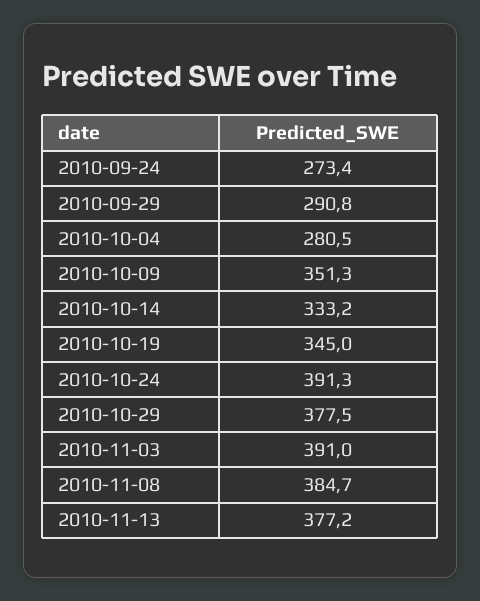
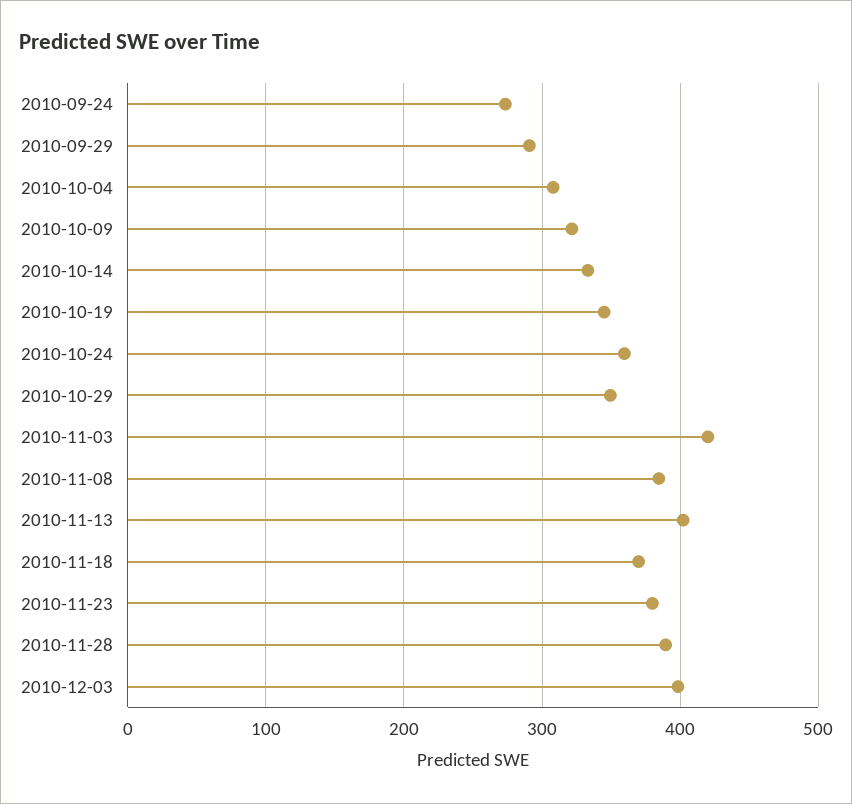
2010-10-04: 280.5 -> 310
2010-10-09: 351.3 -> 320
2010-10-24: 391.3 -> 360
2010-10-29: 377.5 -> 350
2010-11-03: 391 -> 420
2010-11-13: 377.2 -> 400
2010-11-18: none -> 370
2010-11-23: none -> 380
2010-11-28: none -> 390
2010-12-03: none -> 400

